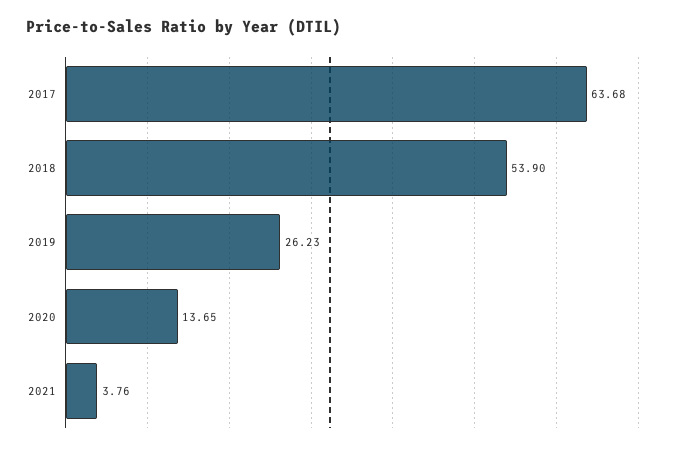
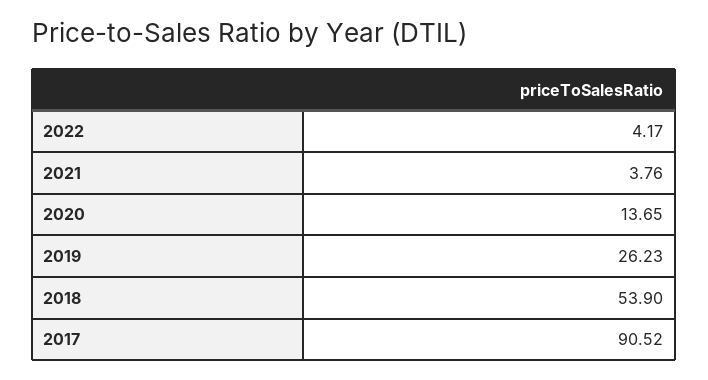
2017: 63.68 -> 90.52
2022: none -> 4.17

